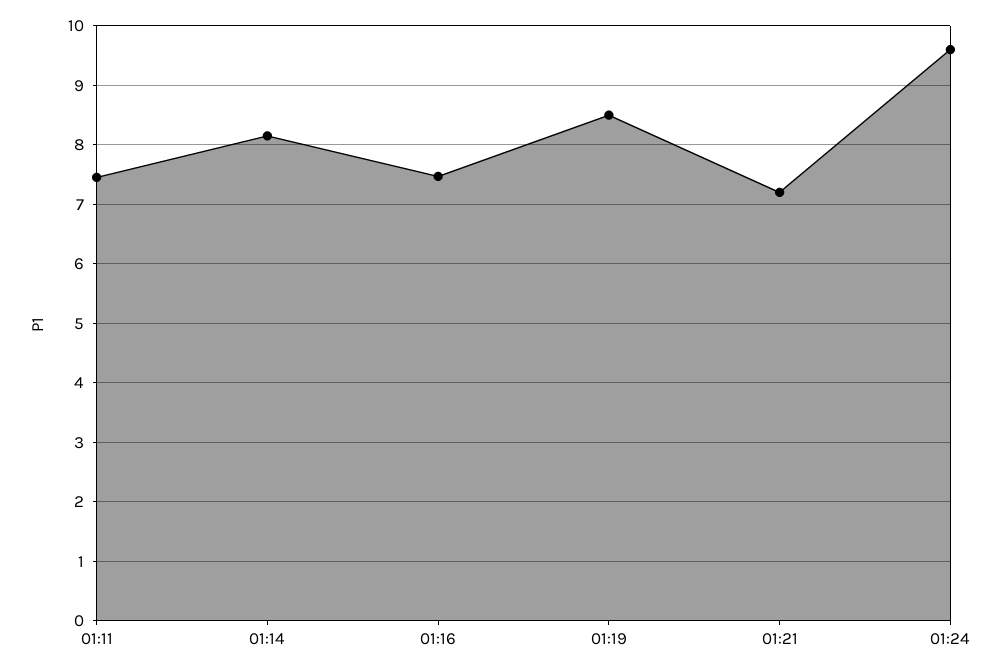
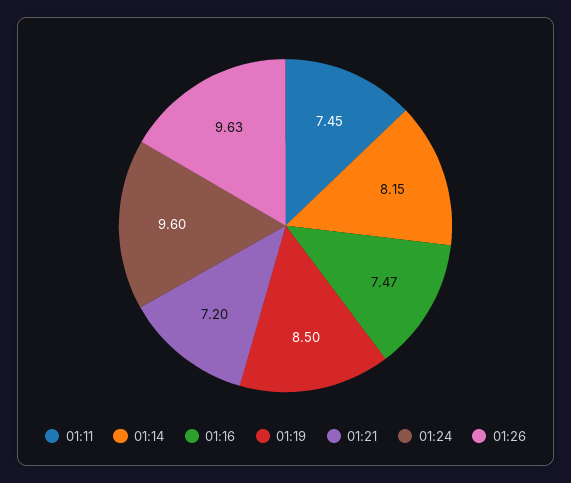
01:26: none -> 9.63

